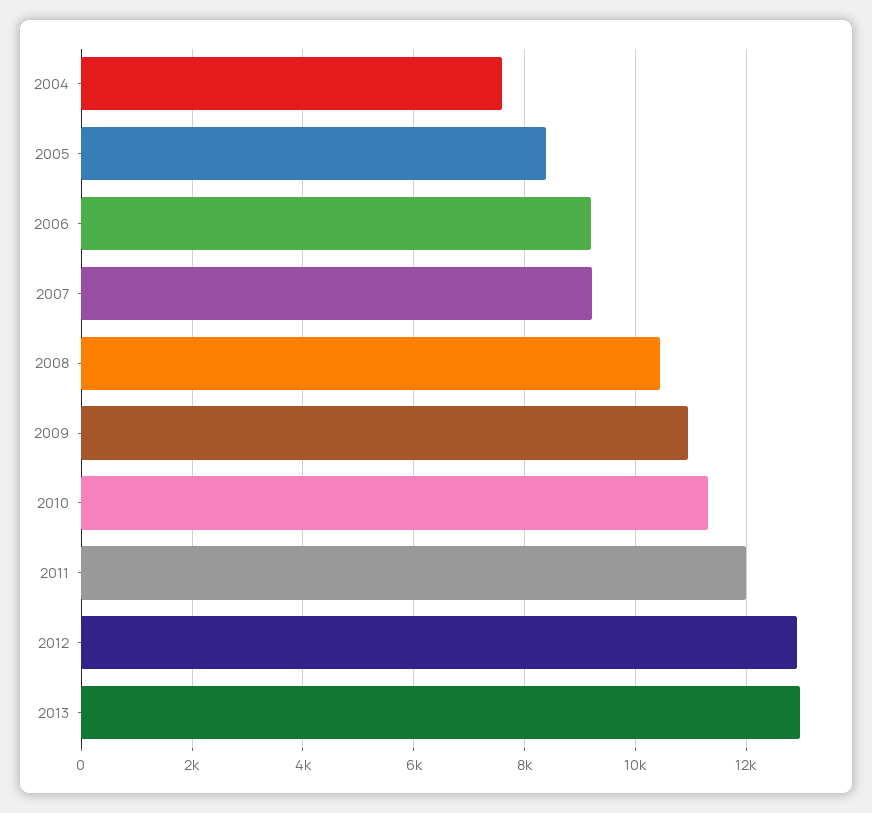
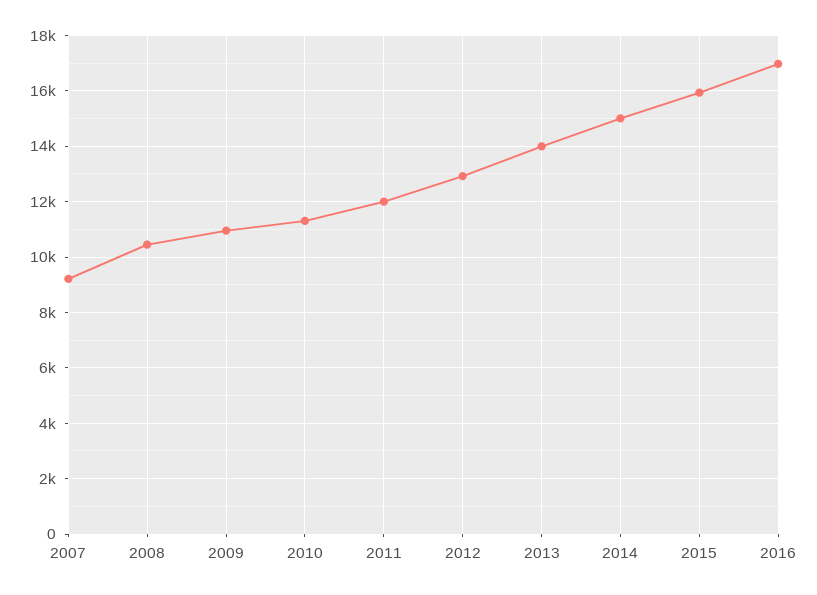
2004: 7600 -> none
2005: 8400 -> none
2006: 9200 -> none
2013: 13000 -> 14000
2014: none -> 15000
2015: none -> 16000
2016: none -> 17000

